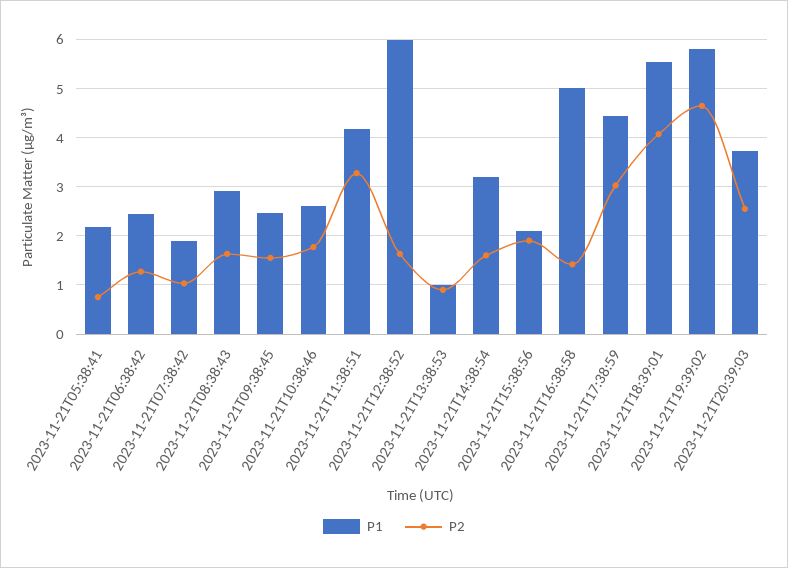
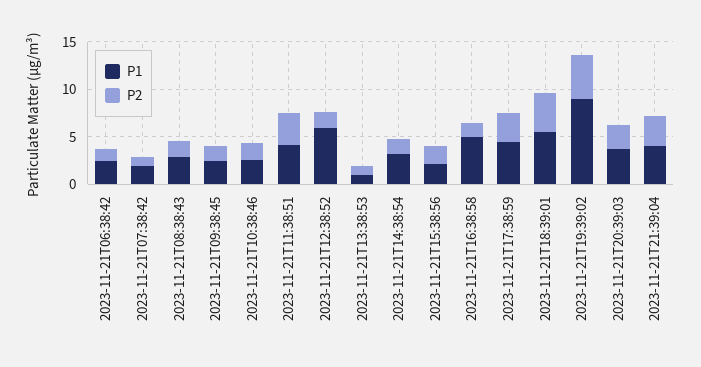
P1, 2023-11-21T05:38:41: 2.2 -> none
P2, 2023-11-21T05:38:41: 0.8 -> none
P1, 2023-11-21T19:39:02: 5.8 -> 9
P1, 2023-11-21T21:39:04: none -> 4
P2, 2023-11-21T21:39:04: none -> 3

